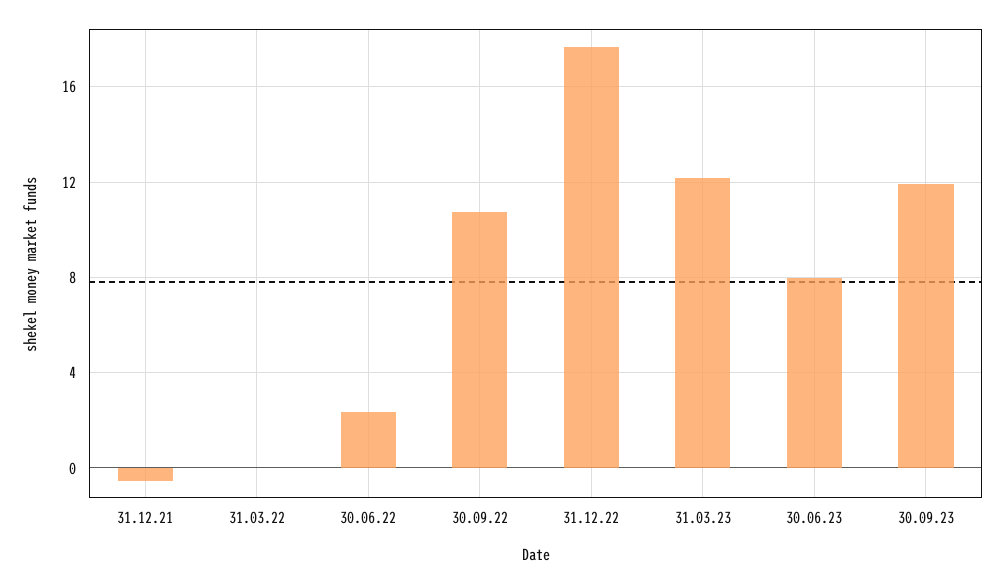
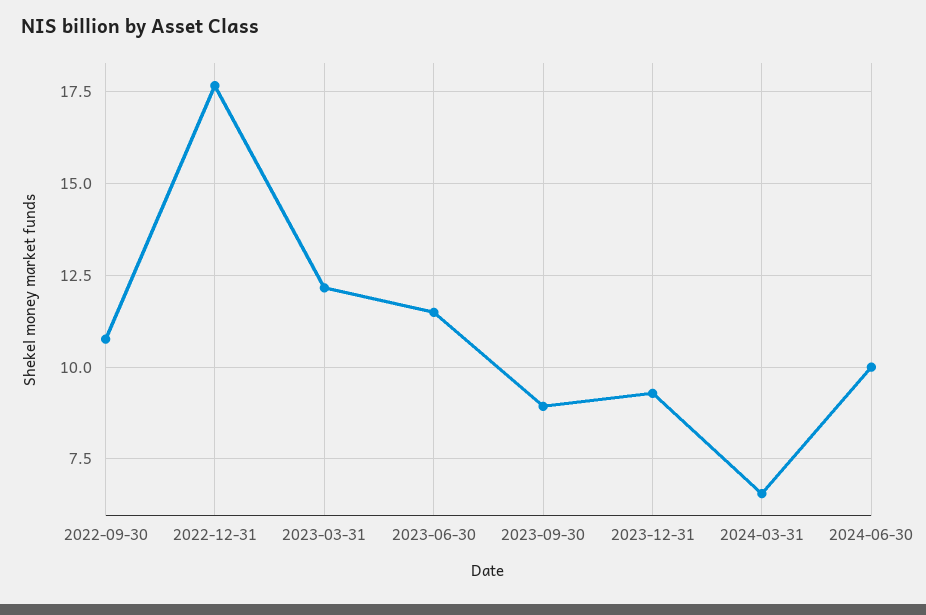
31.12.21: -0.5 -> none
31.03.22: 0 -> none
30.06.22: 2.5 -> none
30.06.23: 8 -> 11.5
30.09.23: 12 -> 9
2023-12-31: none -> 9.25
2024-03-31: none -> 6.5
2024-06-30: none -> 10

